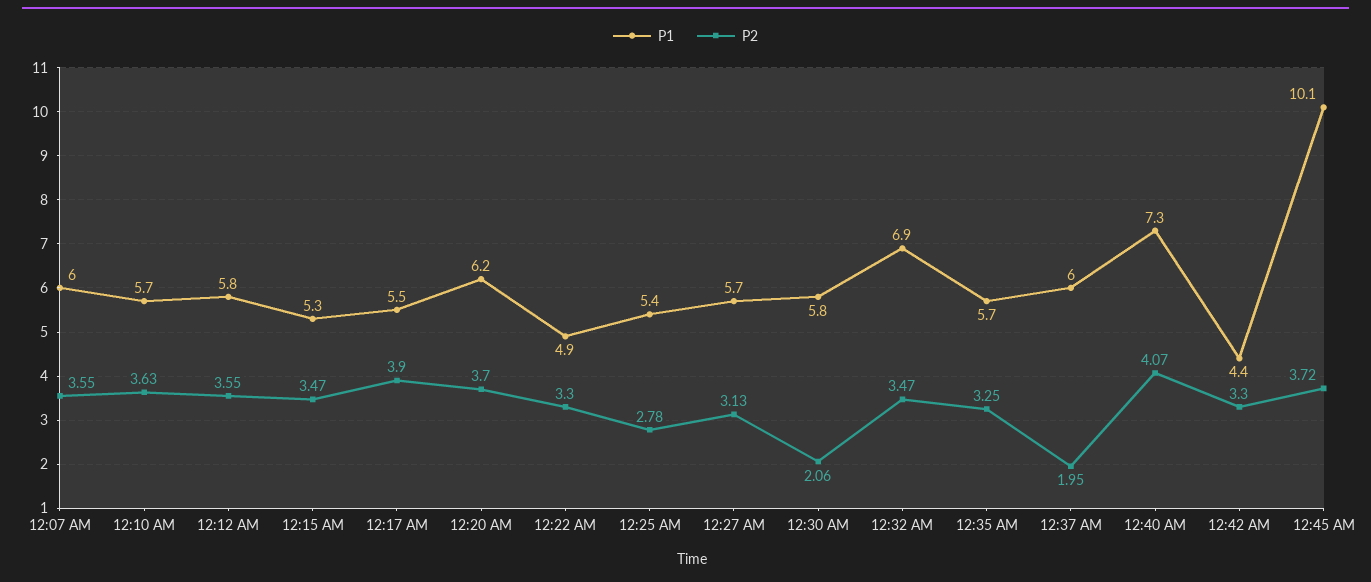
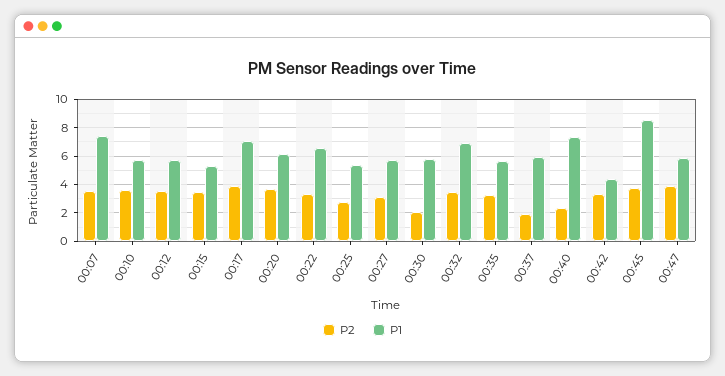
P1, 12:07 AM: 6 -> 7.5
P1, 12:17 AM: 5.5 -> 7
P1, 12:22 AM: 4.9 -> 6.5
P2, 12:40 AM: 4.07 -> 2.5
P1, 12:45 AM: 10.1 -> 8.5
P2, 00:47: none -> 4
P1, 00:47: none -> 6

